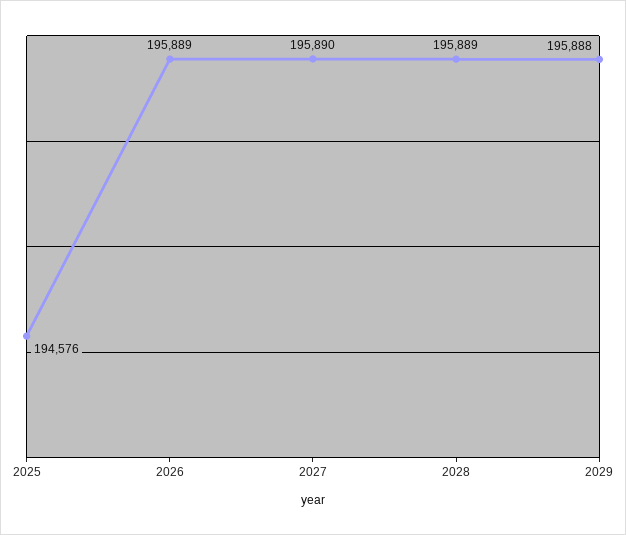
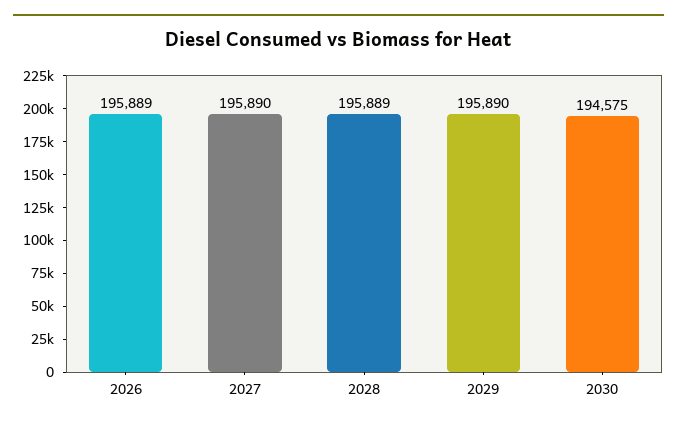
2025: 194576 -> none
2029: 195888 -> 195890
2030: none -> 194575

